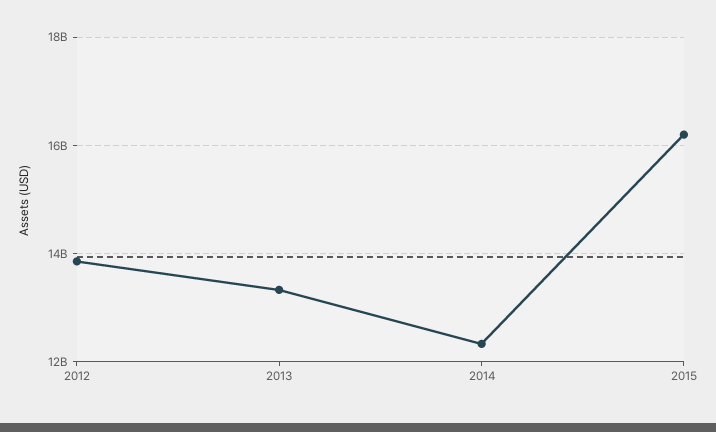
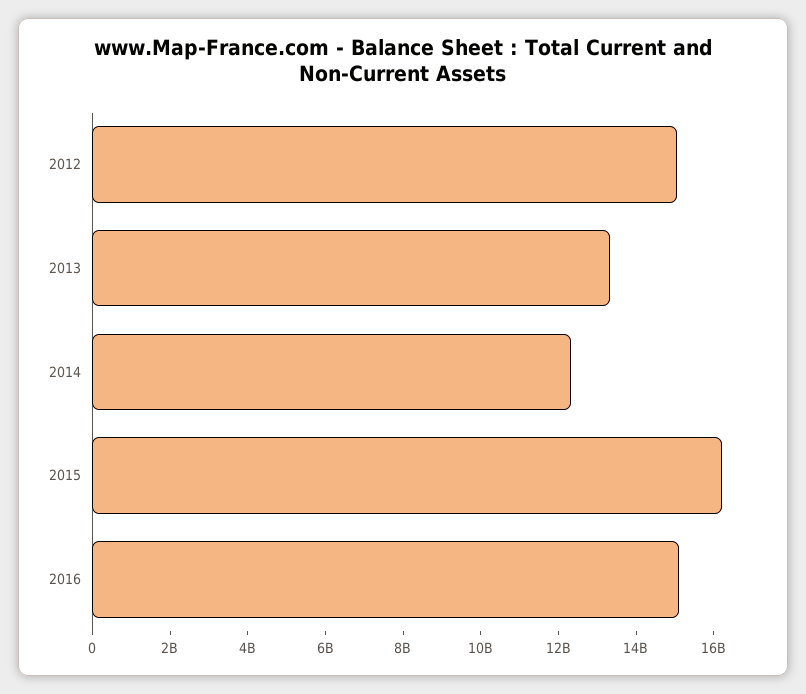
2012: 13800000000 -> 15000000000
2016: none -> 15000000000

